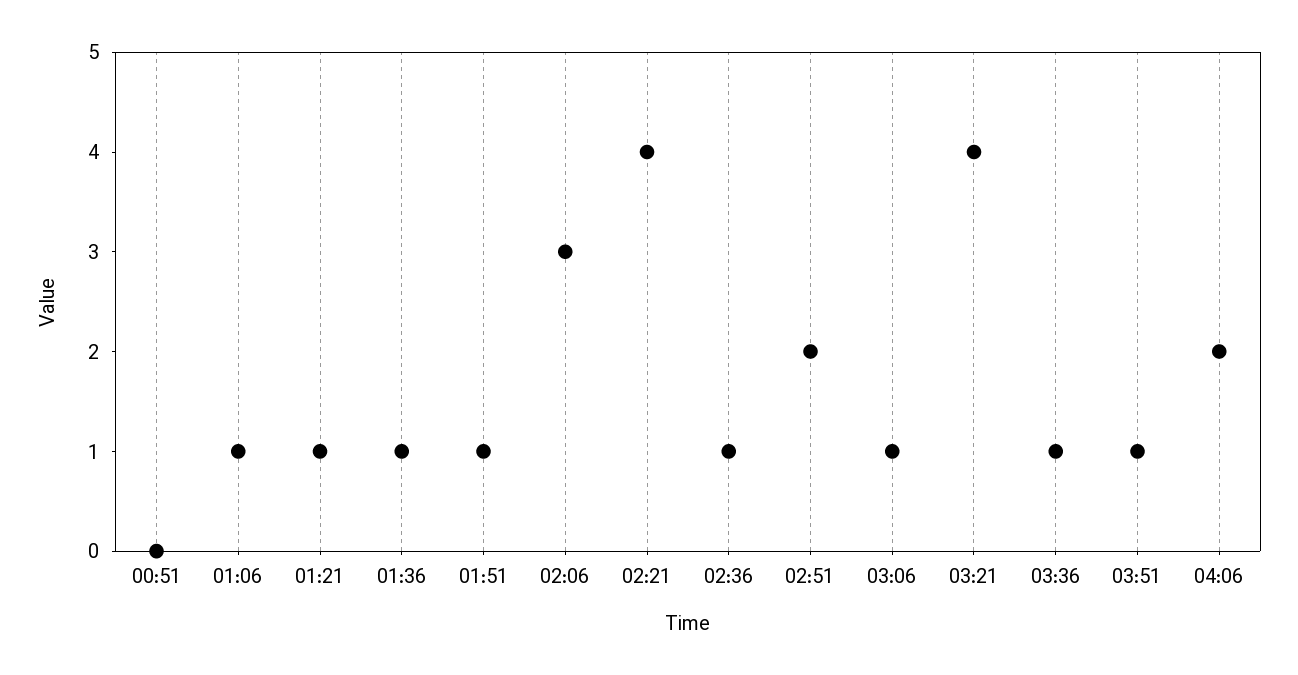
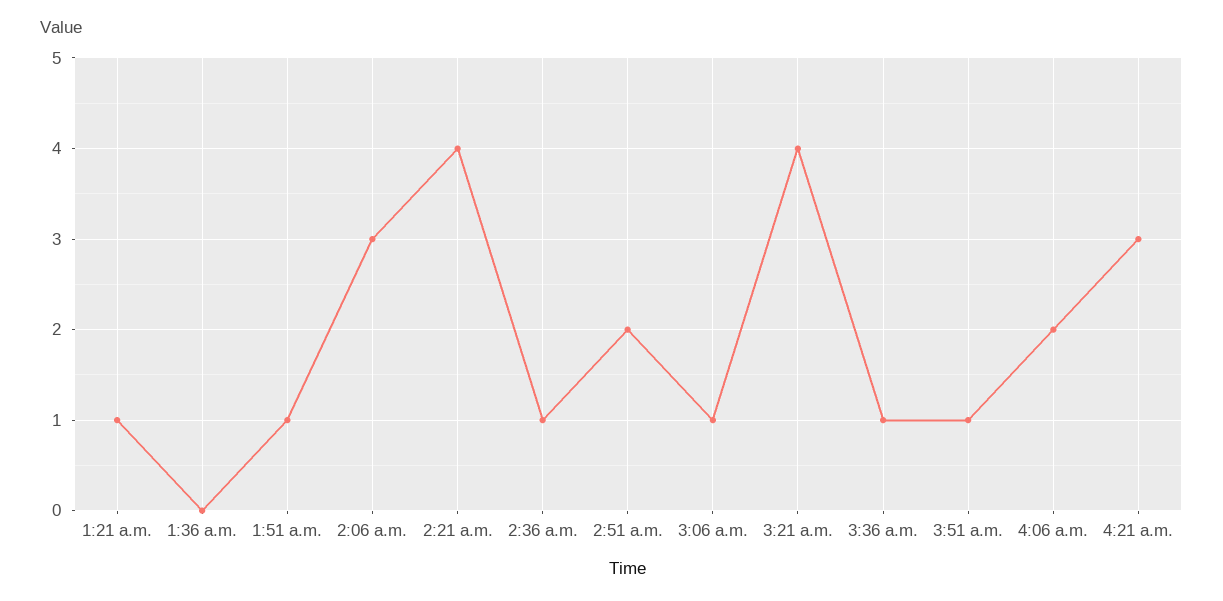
00:51: 0 -> none
01:06: 1 -> none
01:36: 1 -> 0
4:21 a.m.: none -> 3

